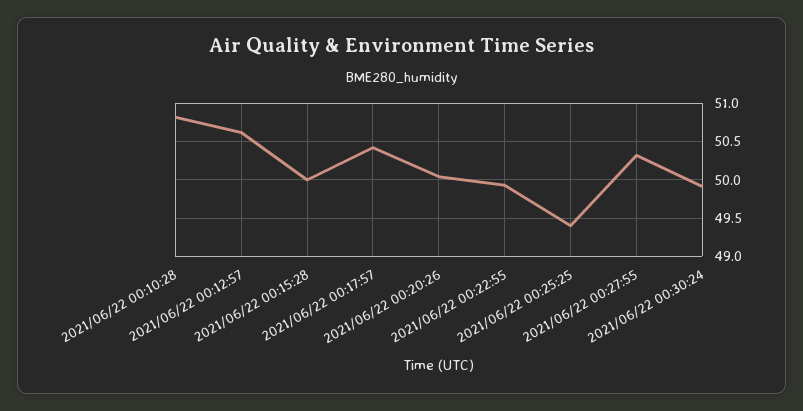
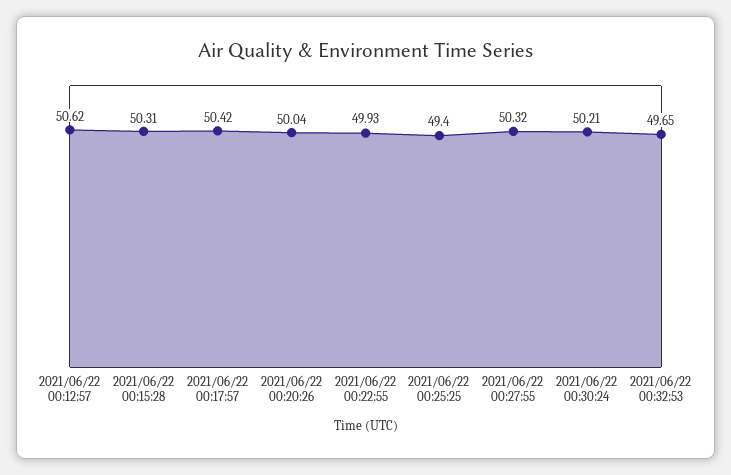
2021/06/22 00:10:28: 50.8 -> none
2021/06/22 00:15:28: 50 -> 50.31
2021/06/22 00:30:24: 49.9 -> 50.21
2021/06/22 00:32:53: none -> 49.65

